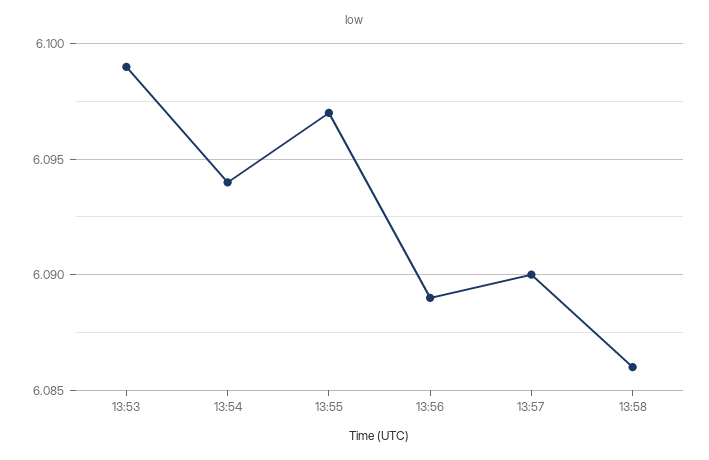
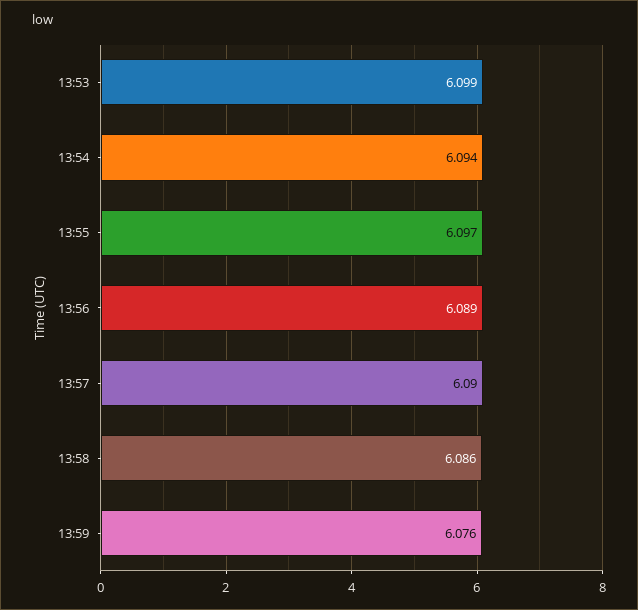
13:59: none -> 6.076

